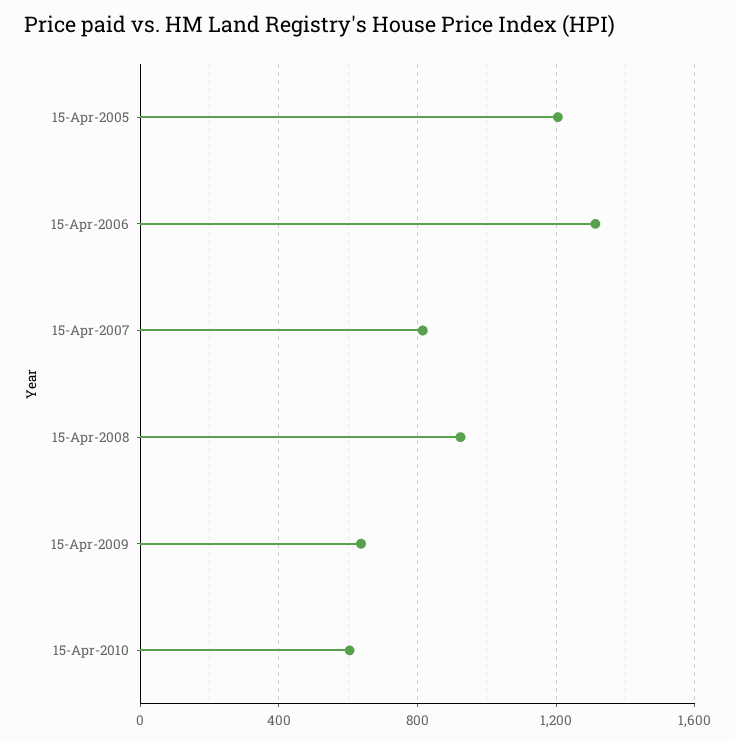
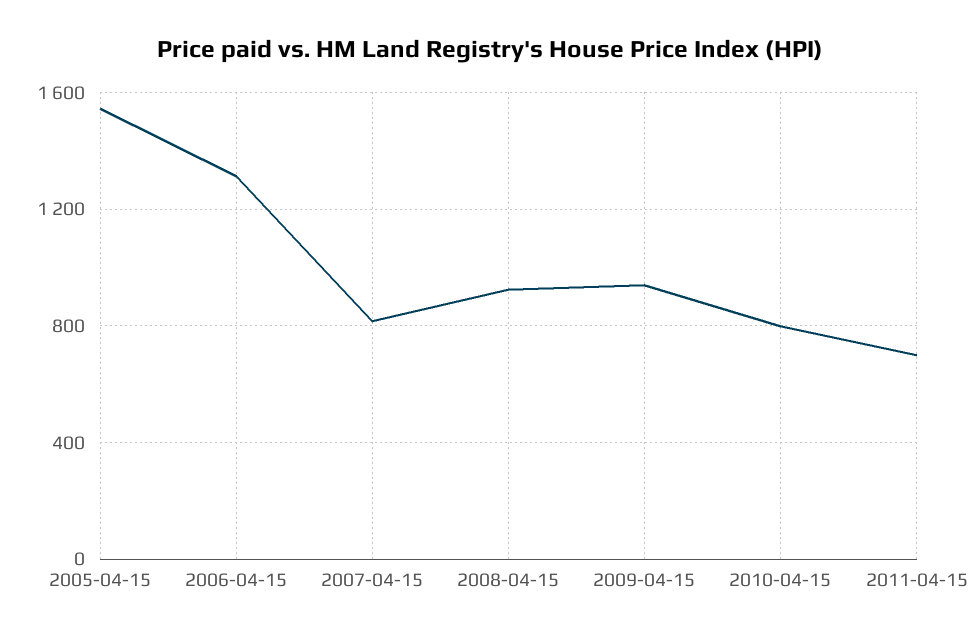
15-Apr-2005: 1200 -> 1550
15-Apr-2009: 650 -> 950
15-Apr-2010: 600 -> 800
2011-04-15: none -> 700

